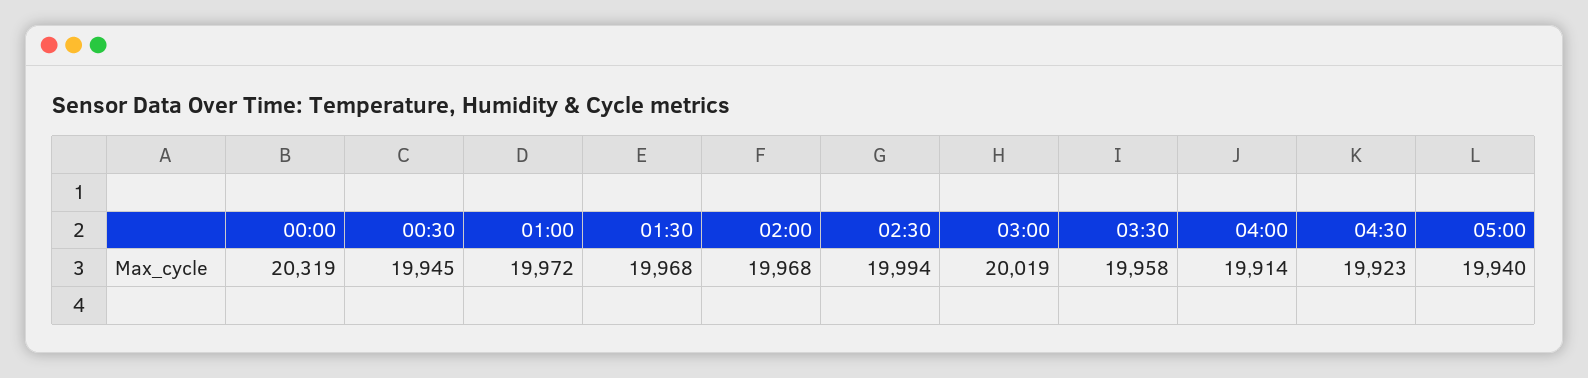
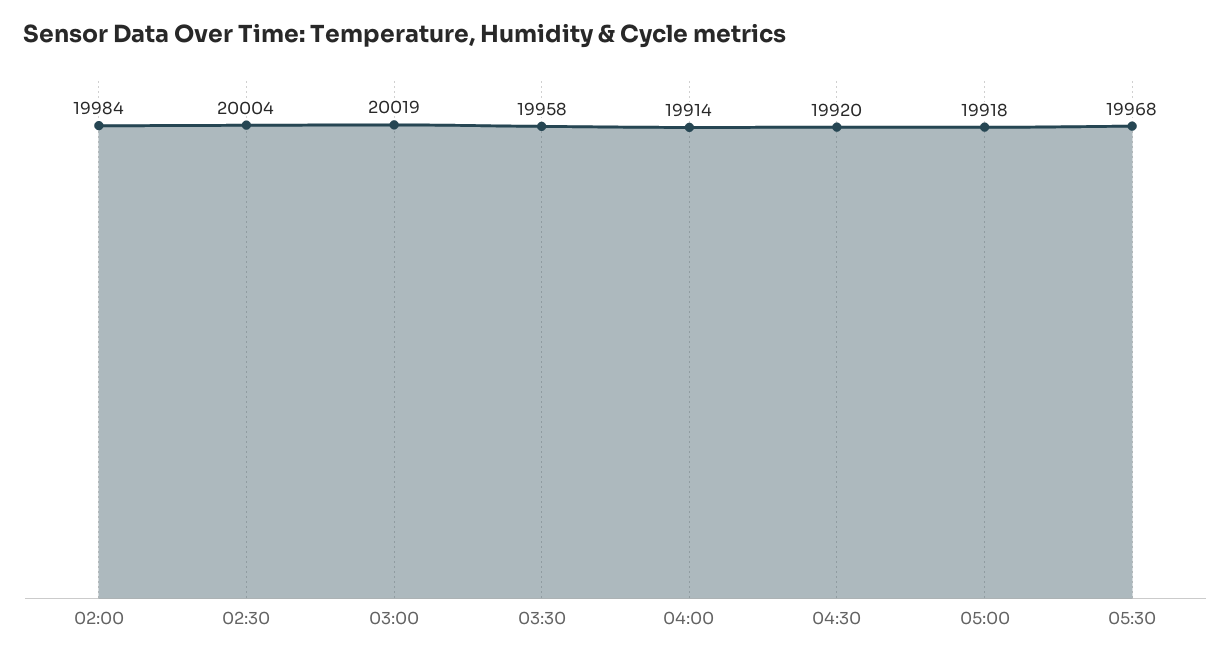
00:00: 20319 -> none
00:30: 19945 -> none
01:00: 19972 -> none
01:30: 19968 -> none
02:00: 19968 -> 19984
02:30: 19994 -> 20004
04:30: 19923 -> 19920
05:00: 19940 -> 19918
05:30: none -> 19968

